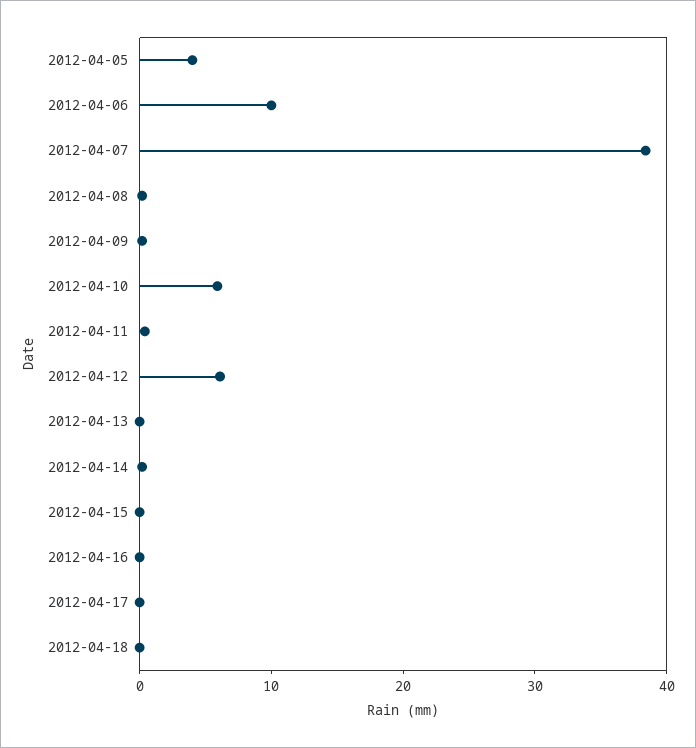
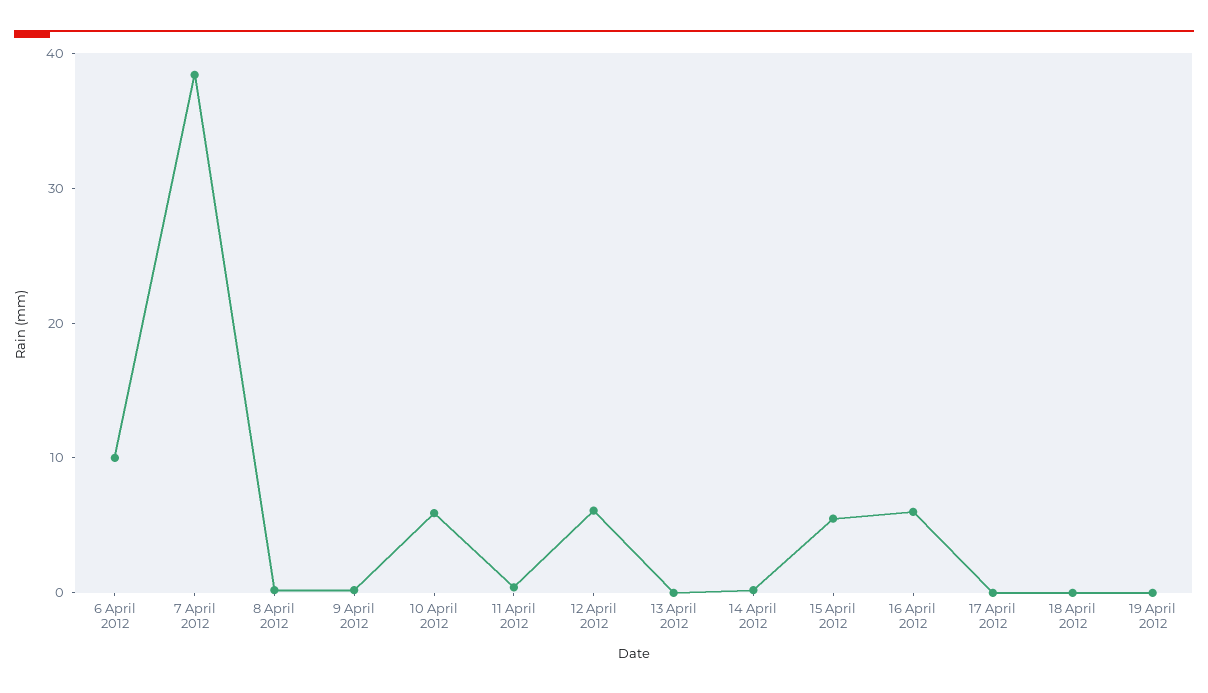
2012-04-05: 4 -> none
2012-04-15: 0 -> 6
2012-04-16: 0 -> 6
19 April 2012: none -> 0

